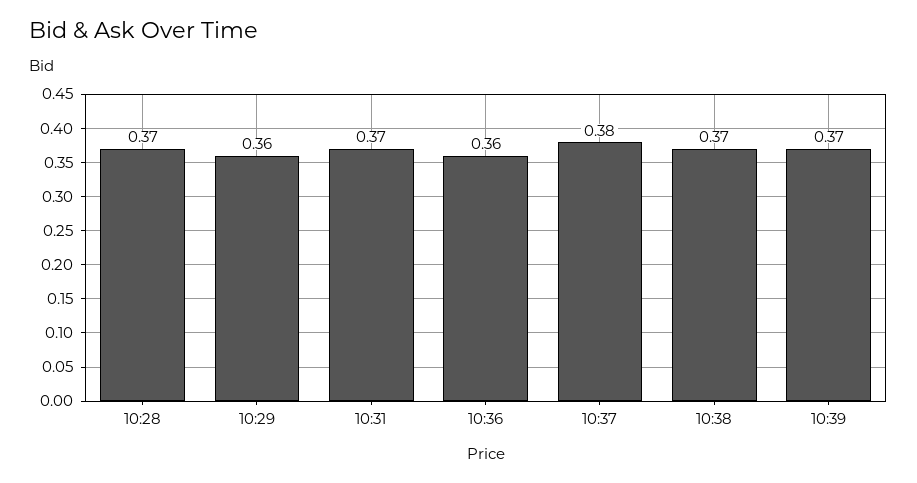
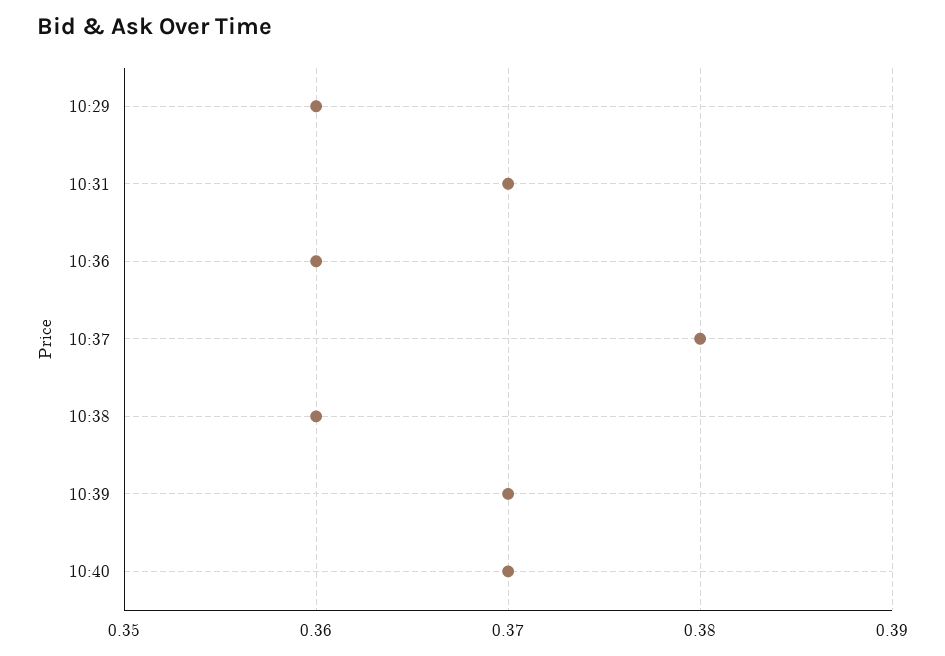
10:28: 0.37 -> none
10:38: 0.37 -> 0.36
10:40: none -> 0.37

